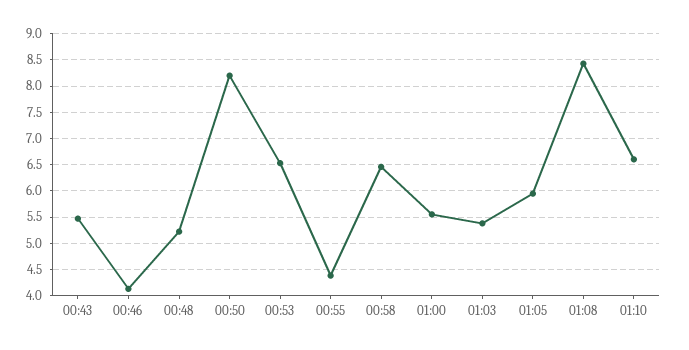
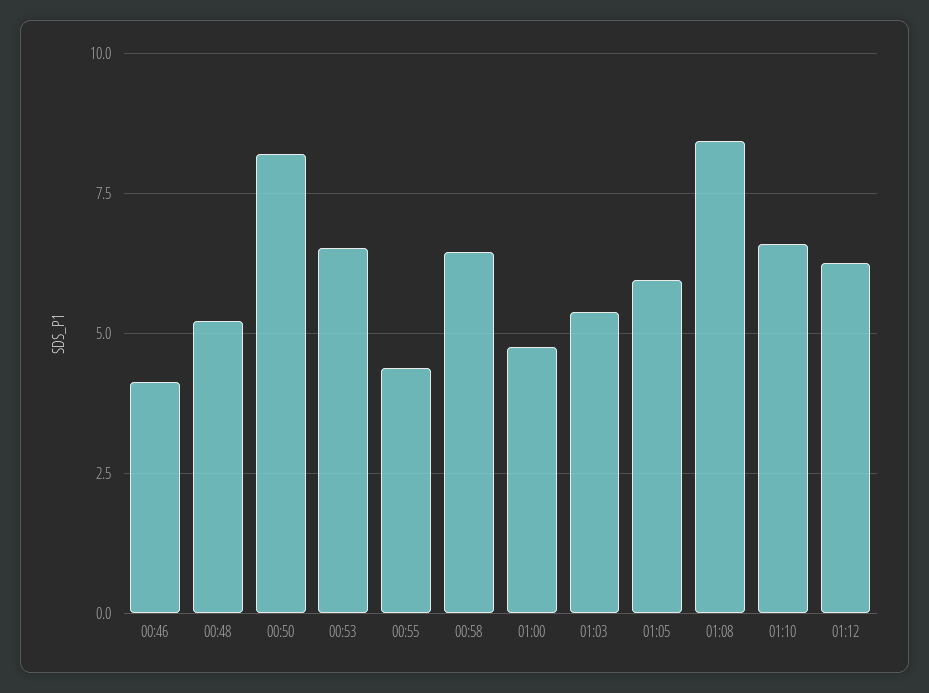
00:43: 5.5 -> none
01:00: 5.5 -> 4.75
01:12: none -> 6.25

